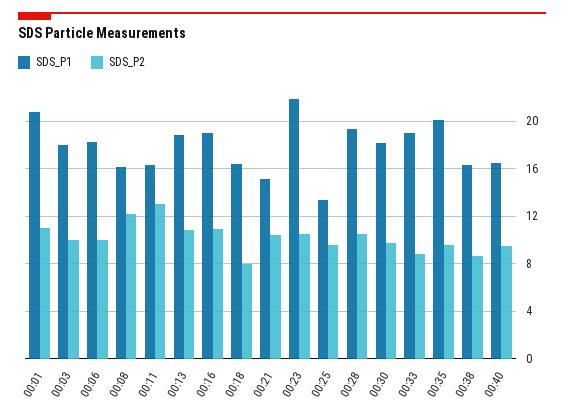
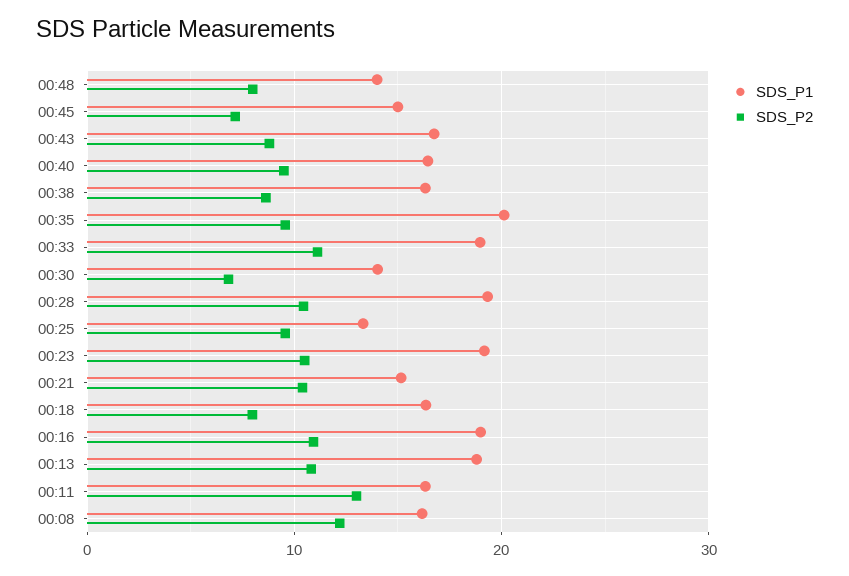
SDS_P1, 00:01: 21 -> none
SDS_P2, 00:01: 11 -> none
SDS_P1, 00:03: 18 -> none
SDS_P2, 00:03: 10 -> none
SDS_P1, 00:06: 18 -> none
SDS_P2, 00:06: 10 -> none
SDS_P1, 00:23: 22 -> 19
SDS_P1, 00:30: 18 -> 14
SDS_P2, 00:30: 10 -> 7
SDS_P2, 00:33: 9 -> 11
SDS_P1, 00:48: none -> 14
SDS_P2, 00:48: none -> 8
SDS_P1, 00:45: none -> 15
SDS_P2, 00:45: none -> 7
SDS_P1, 00:43: none -> 17
SDS_P2, 00:43: none -> 9

